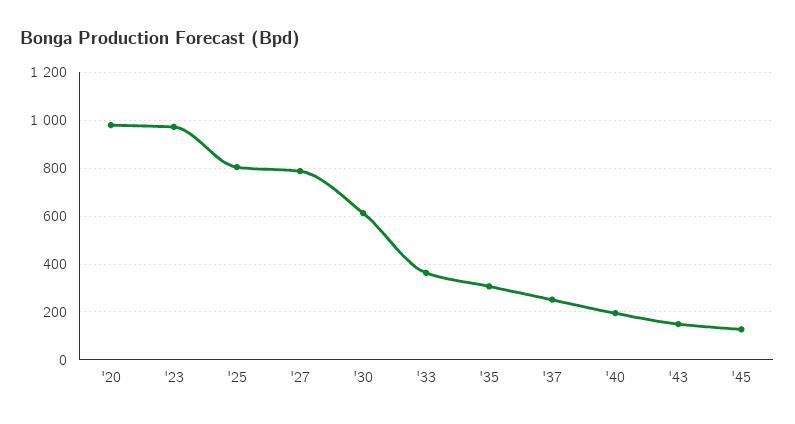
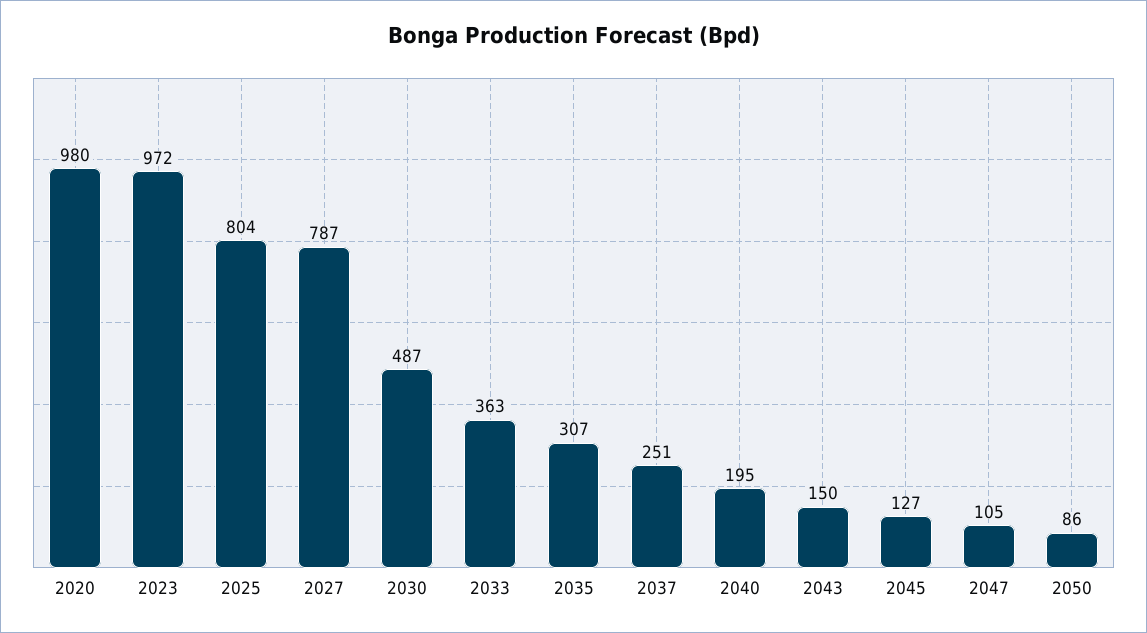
'30: 600 -> 487
2047: none -> 105
2050: none -> 86

